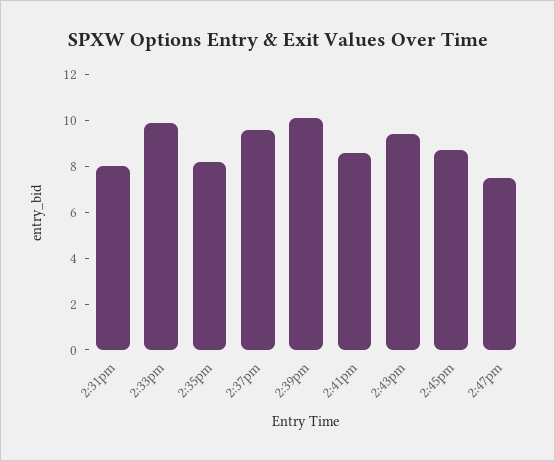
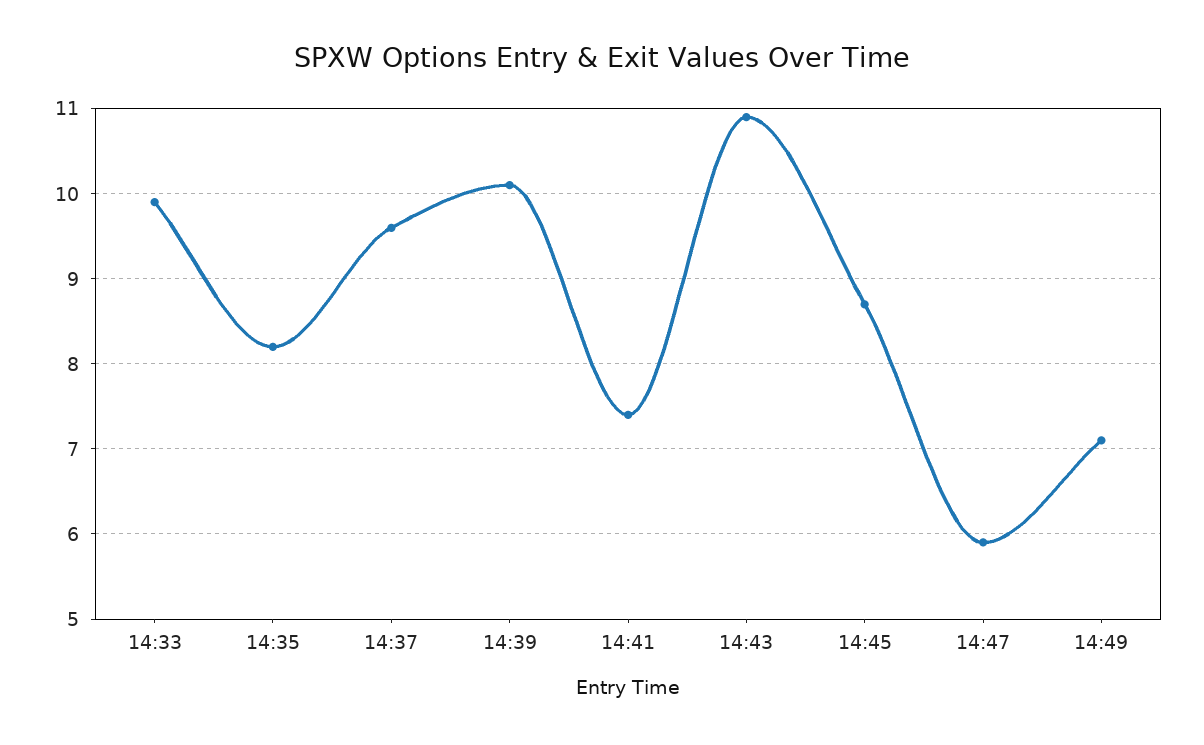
2:31pm: 8 -> none
2:41pm: 8.5 -> 7.4
2:43pm: 9.5 -> 10.9
2:47pm: 7.5 -> 5.9
14:49: none -> 7.1

